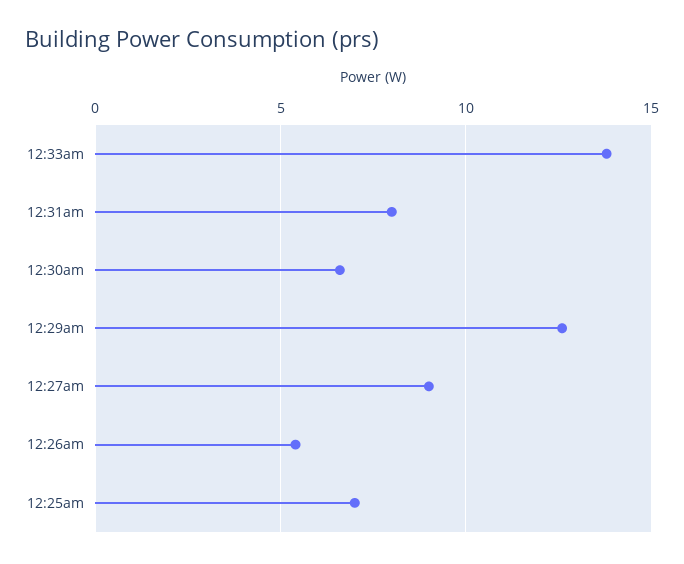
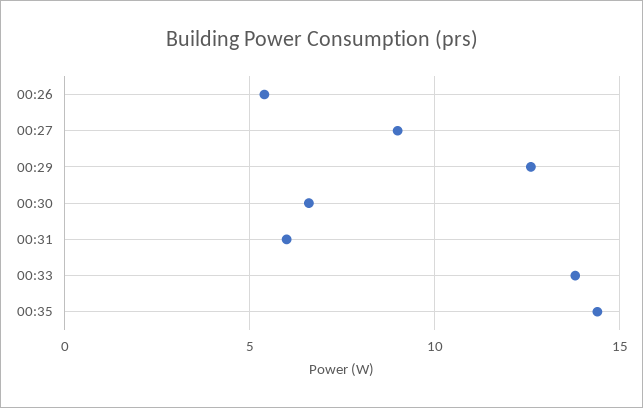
12:31am: 8 -> 6
12:25am: 7 -> none
00:35: none -> 14.5

